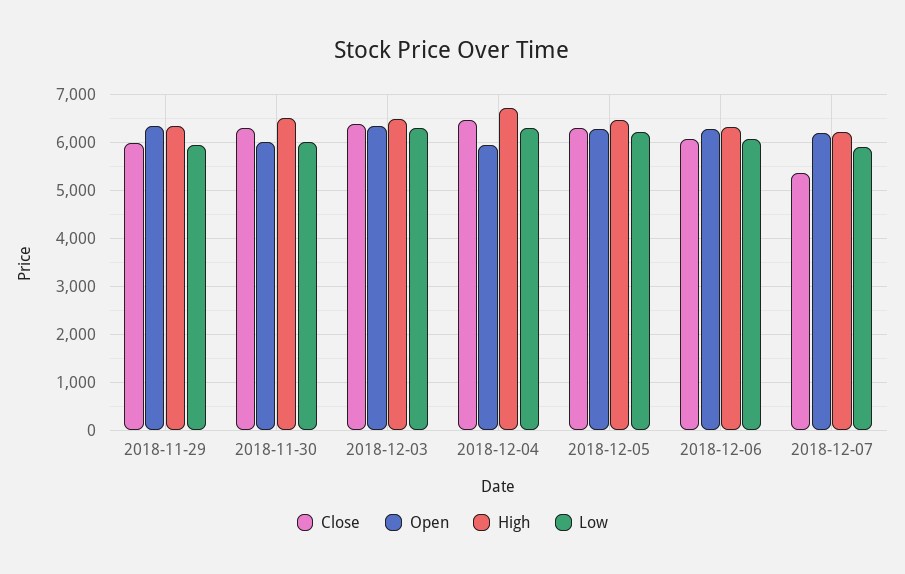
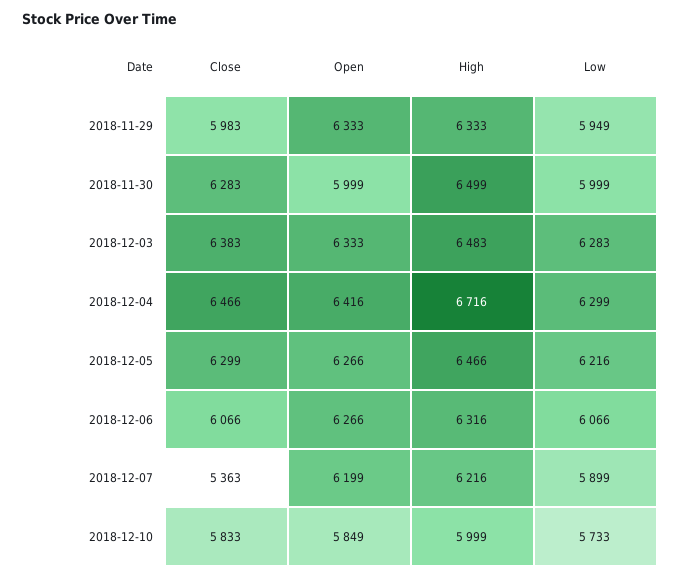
Open, 2018-12-04: 6000 -> 6416
Close, 2018-12-10: none -> 5833
Open, 2018-12-10: none -> 5849
High, 2018-12-10: none -> 5999
Low, 2018-12-10: none -> 5733

